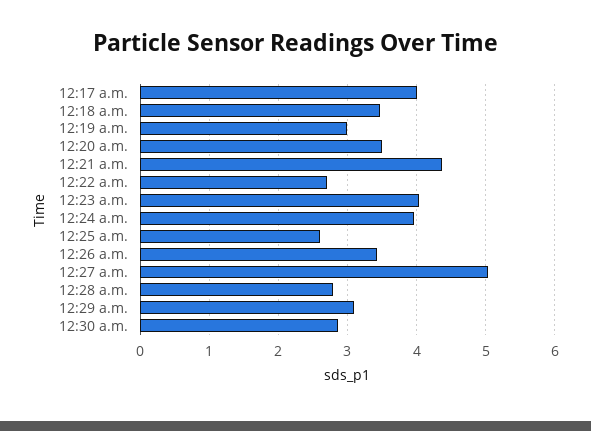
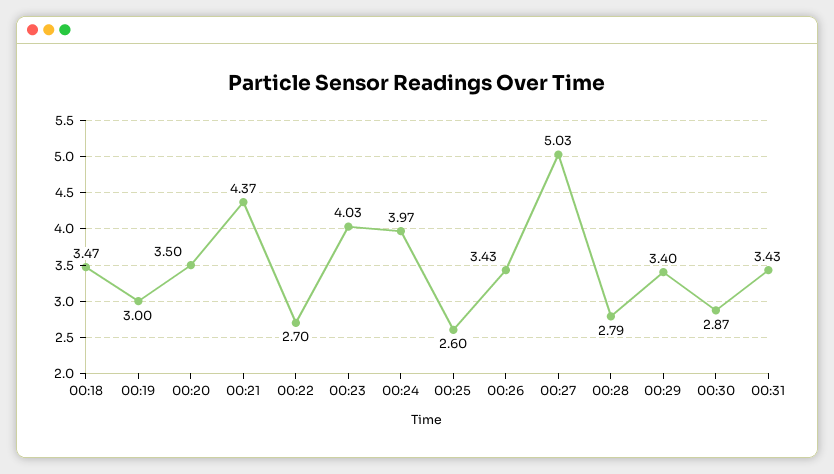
12:17 a.m.: 4 -> none
12:29 a.m.: 3.1 -> 3.4
00:31: none -> 3.43

